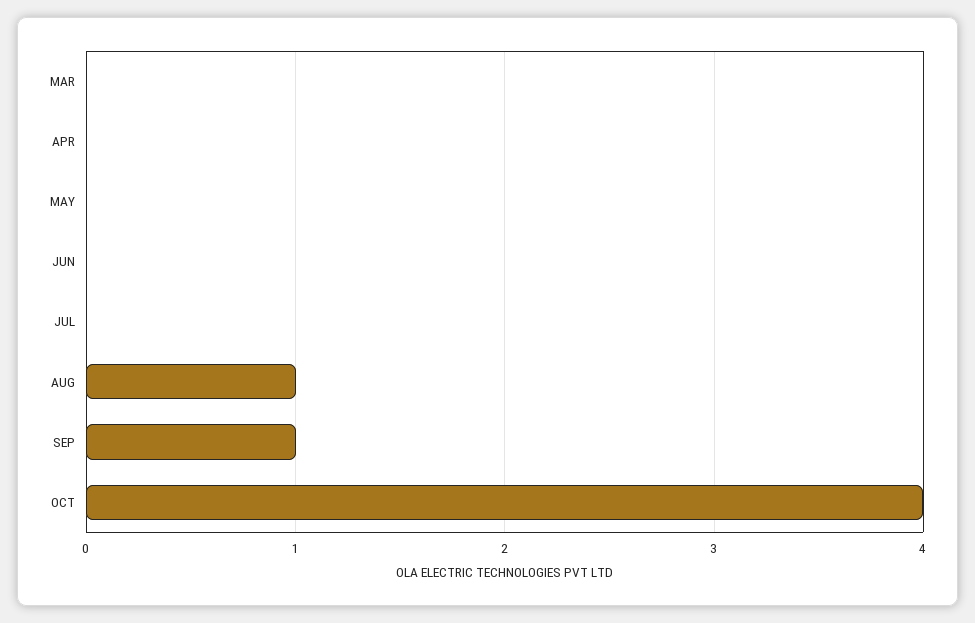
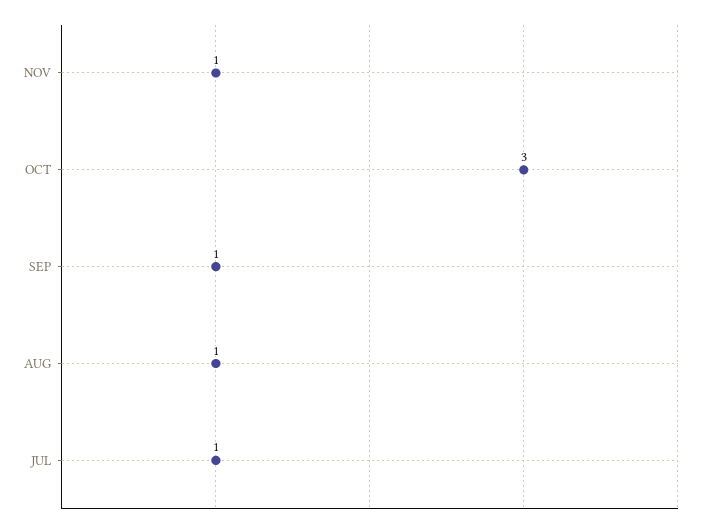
MAR: 0 -> none
APR: 0 -> none
MAY: 0 -> none
JUN: 0 -> none
JUL: 0 -> 1
OCT: 4 -> 3
NOV: none -> 1

